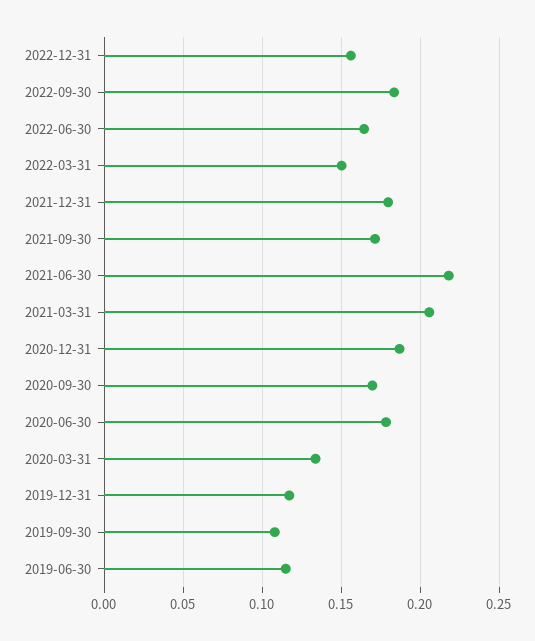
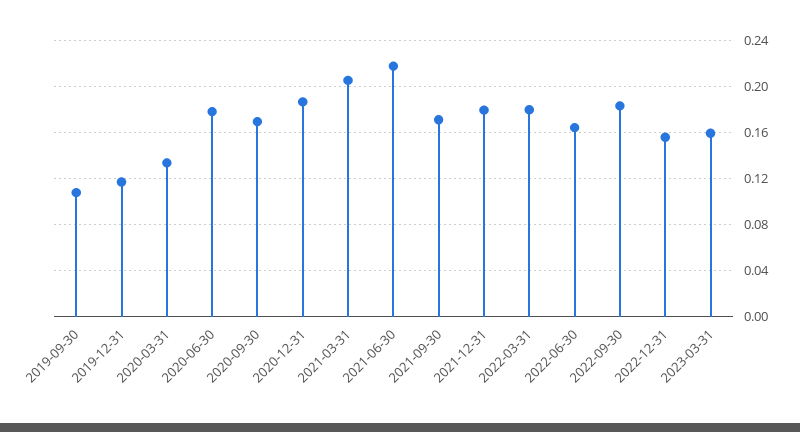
2022-03-31: 0.15 -> 0.18
2019-06-30: 0.115 -> none
2023-03-31: none -> 0.16

